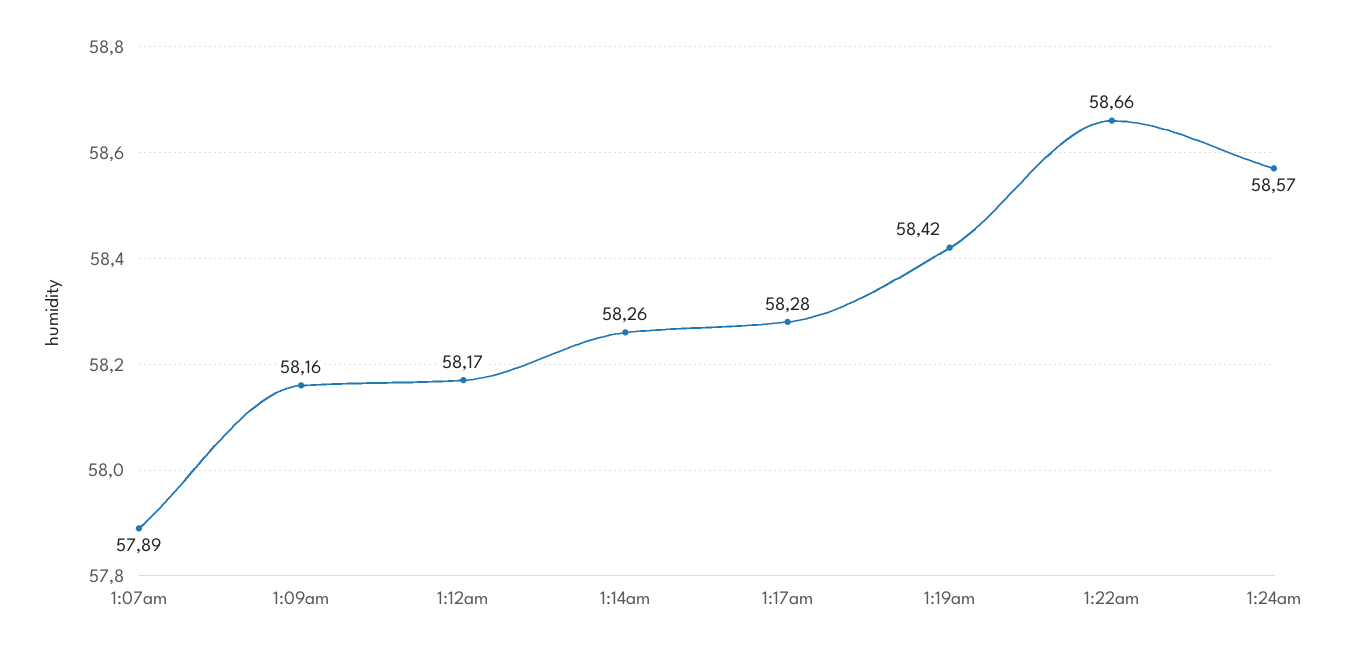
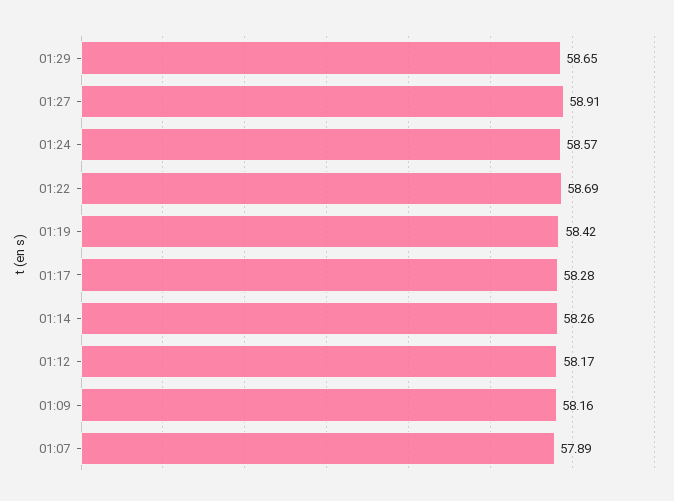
1:22am: 58.66 -> 58.69
01:29: none -> 58.65
01:27: none -> 58.91

